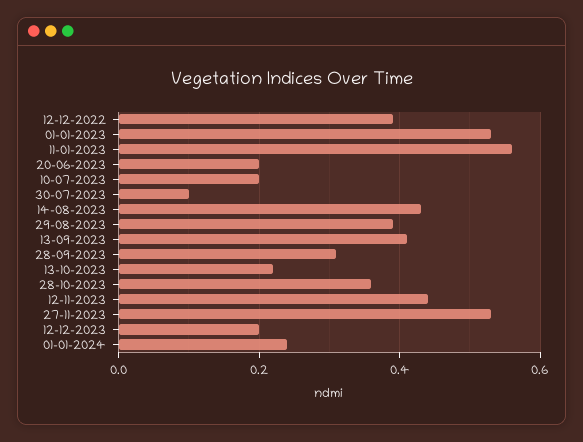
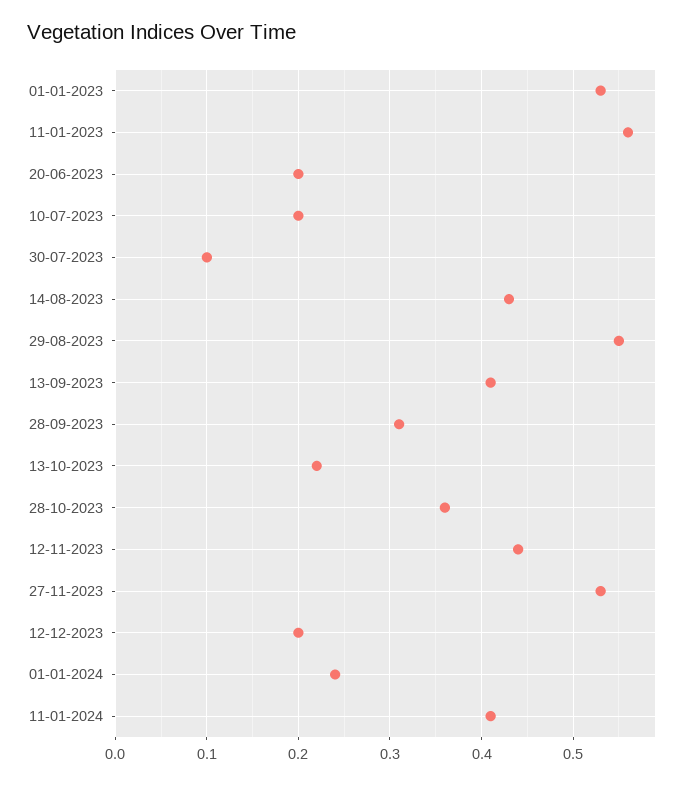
12-12-2022: 0.4 -> none
29-08-2023: 0.4 -> 0.55
11-01-2024: none -> 0.41

